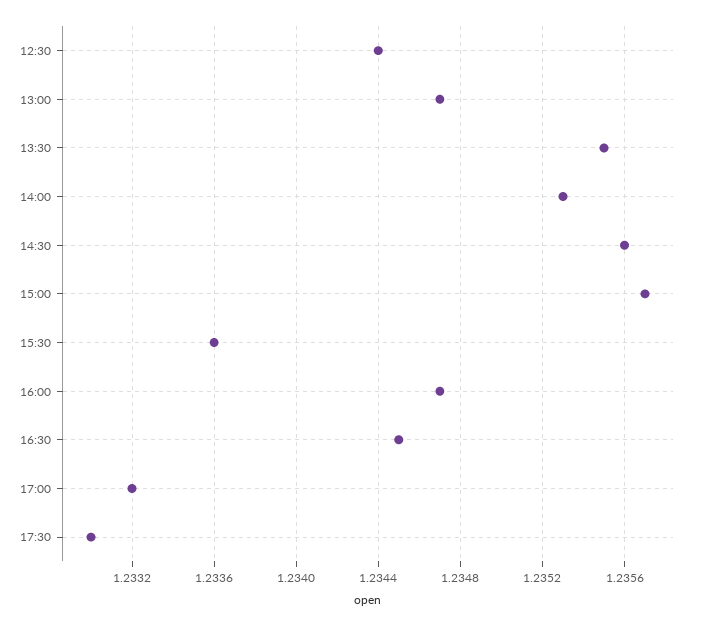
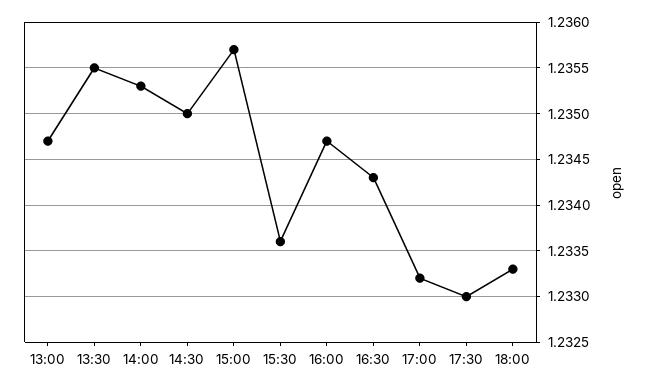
12:30: 1.2344 -> none
14:30: 1.2356 -> 1.235
16:30: 1.2345 -> 1.2343
18:00: none -> 1.2333

